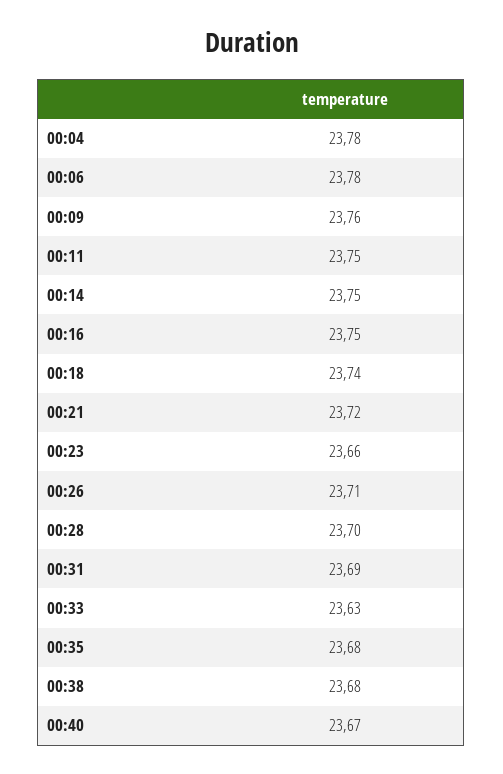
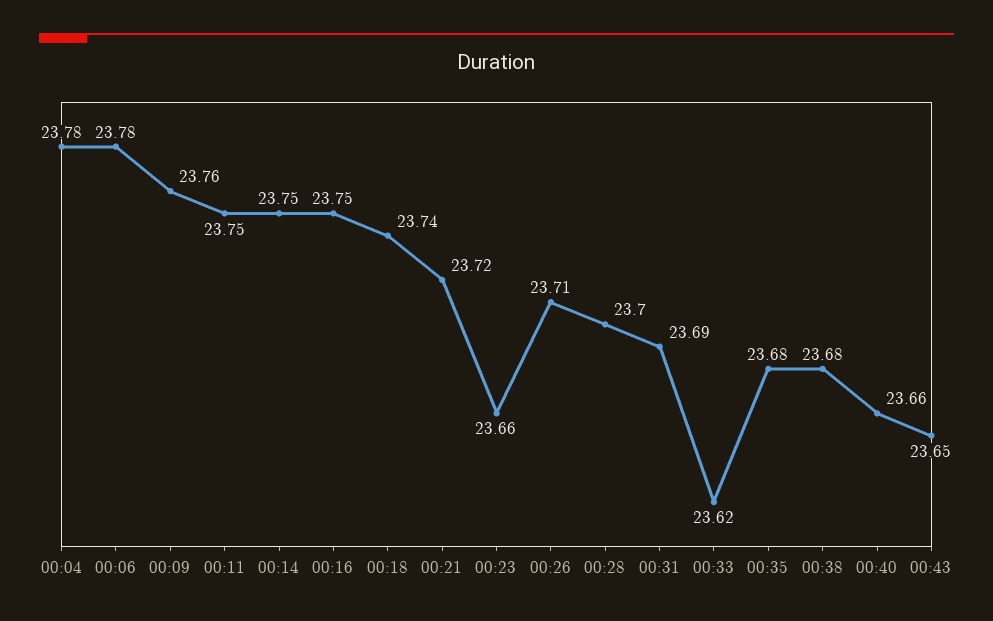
00:33: 23.63 -> 23.62
00:40: 23.67 -> 23.66
00:43: none -> 23.65

